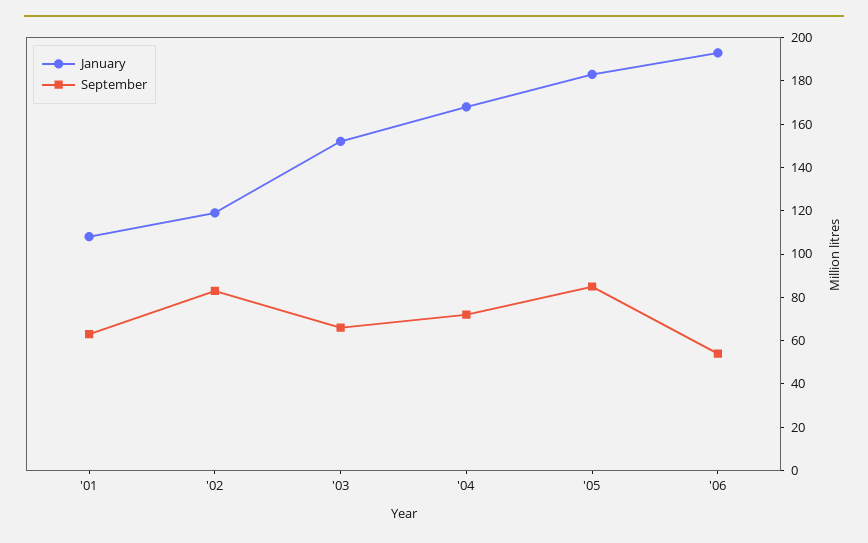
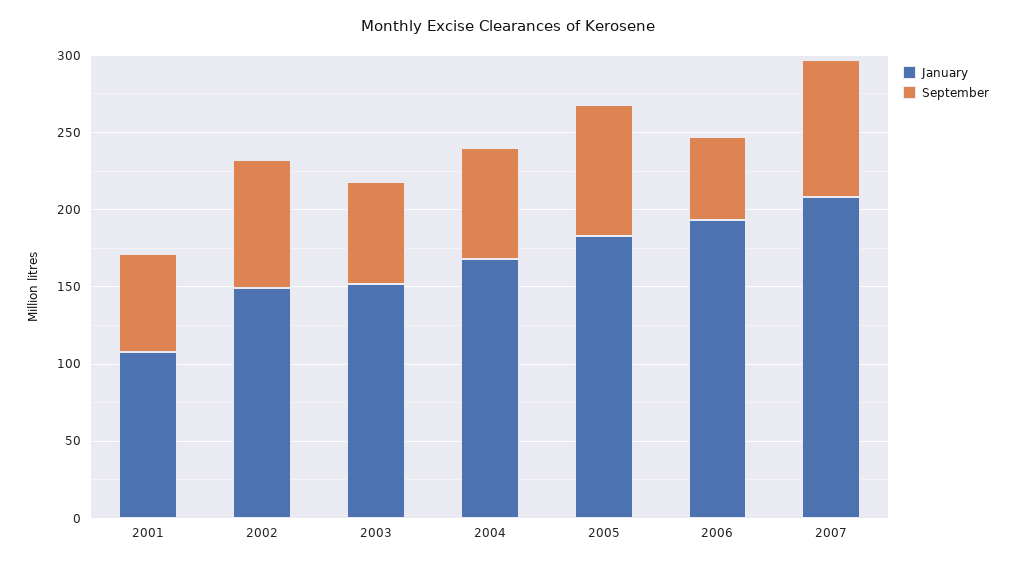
January, '02: 120 -> 150
January, 2007: none -> 210
September, 2007: none -> 90

